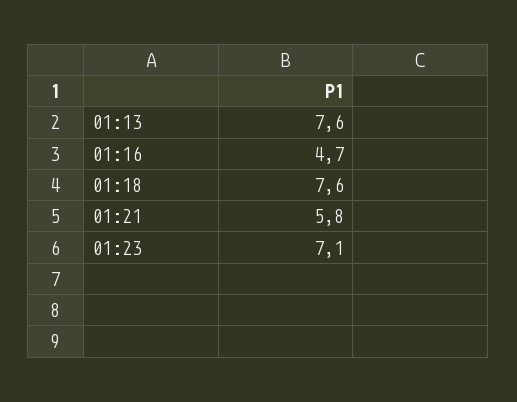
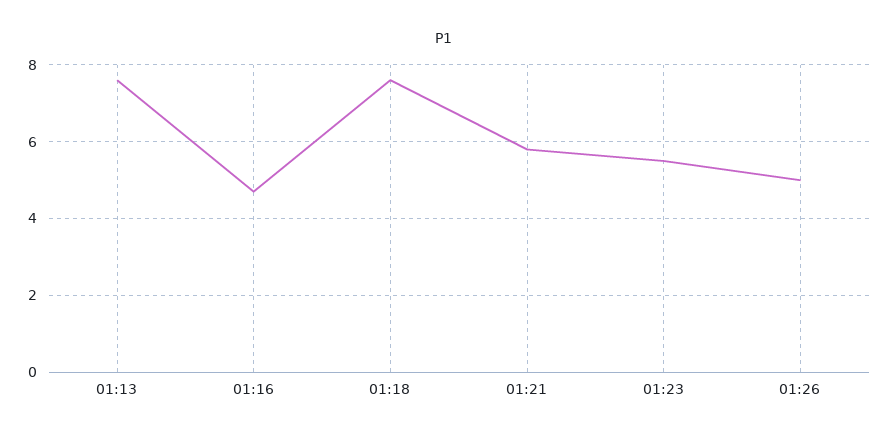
01:23: 7.1 -> 5.5
01:26: none -> 5

